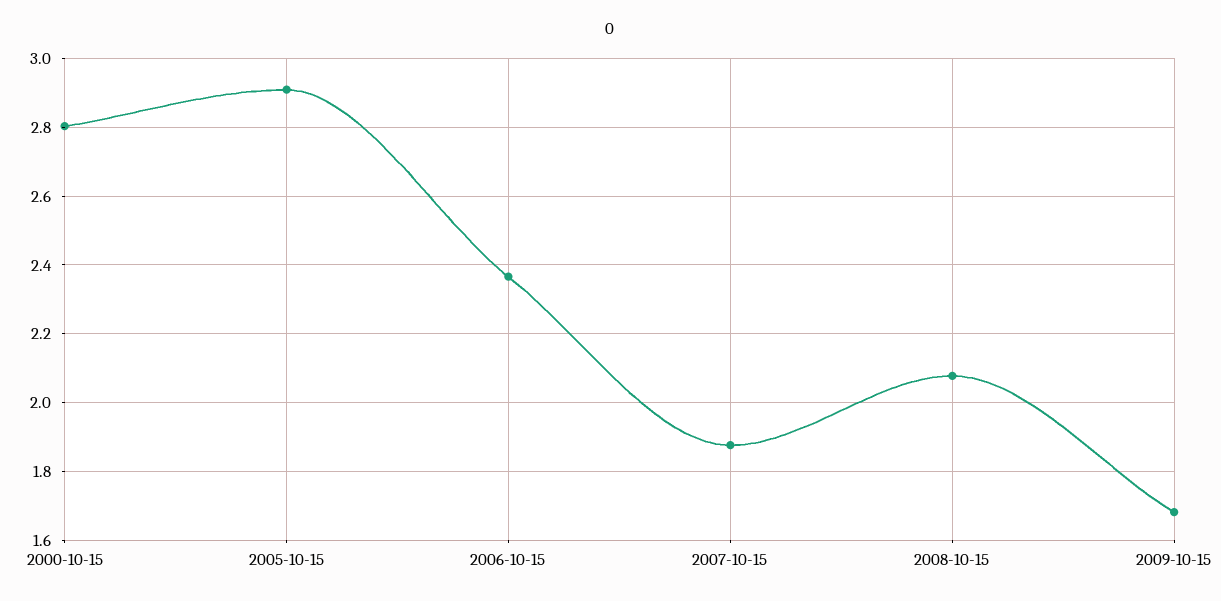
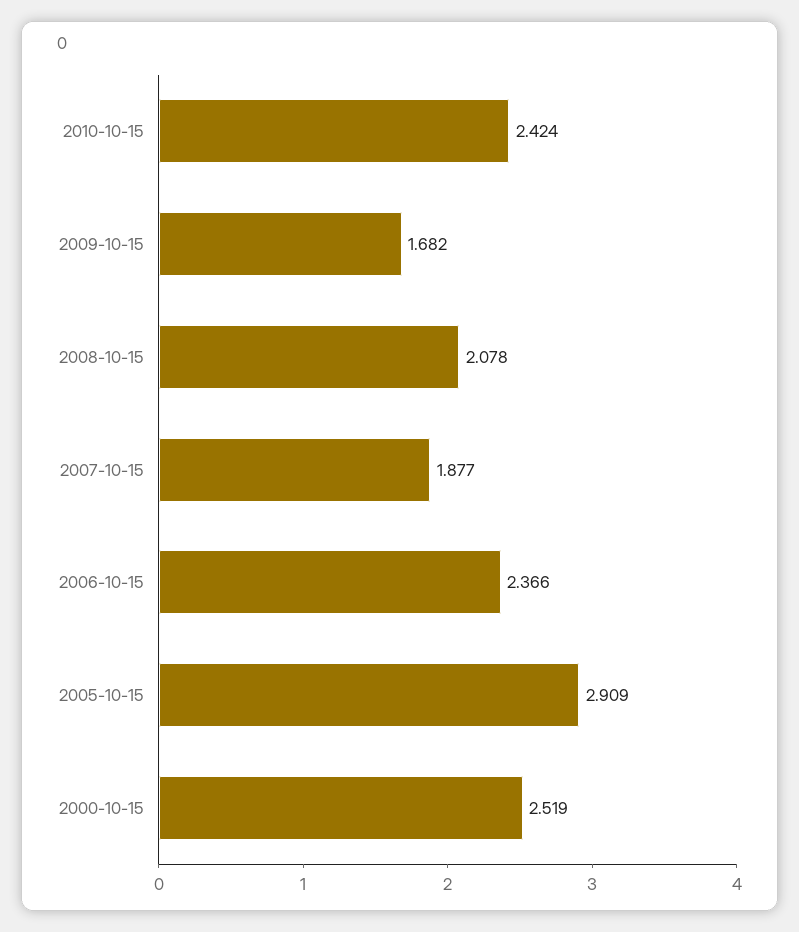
2000-10-15: 2.8 -> 2.519
2010-10-15: none -> 2.424

